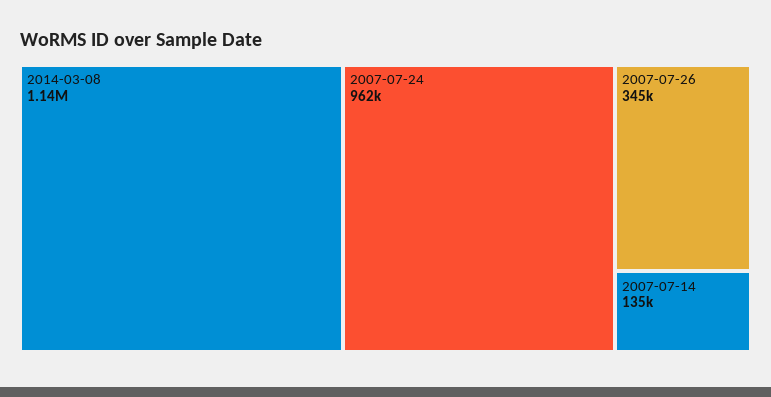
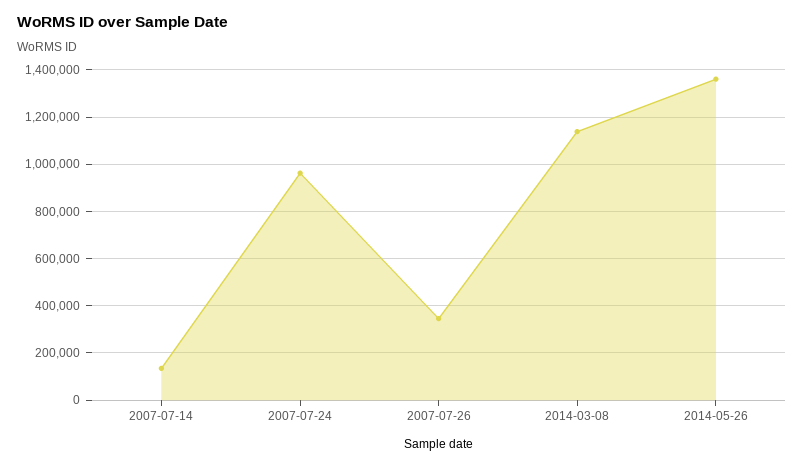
2014-05-26: none -> 1350000

